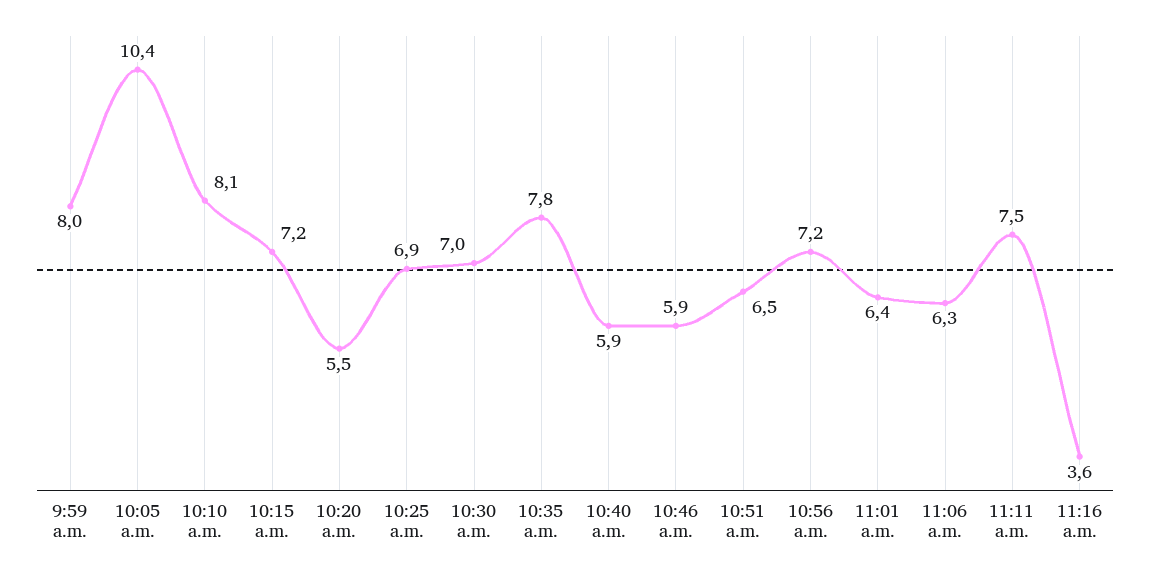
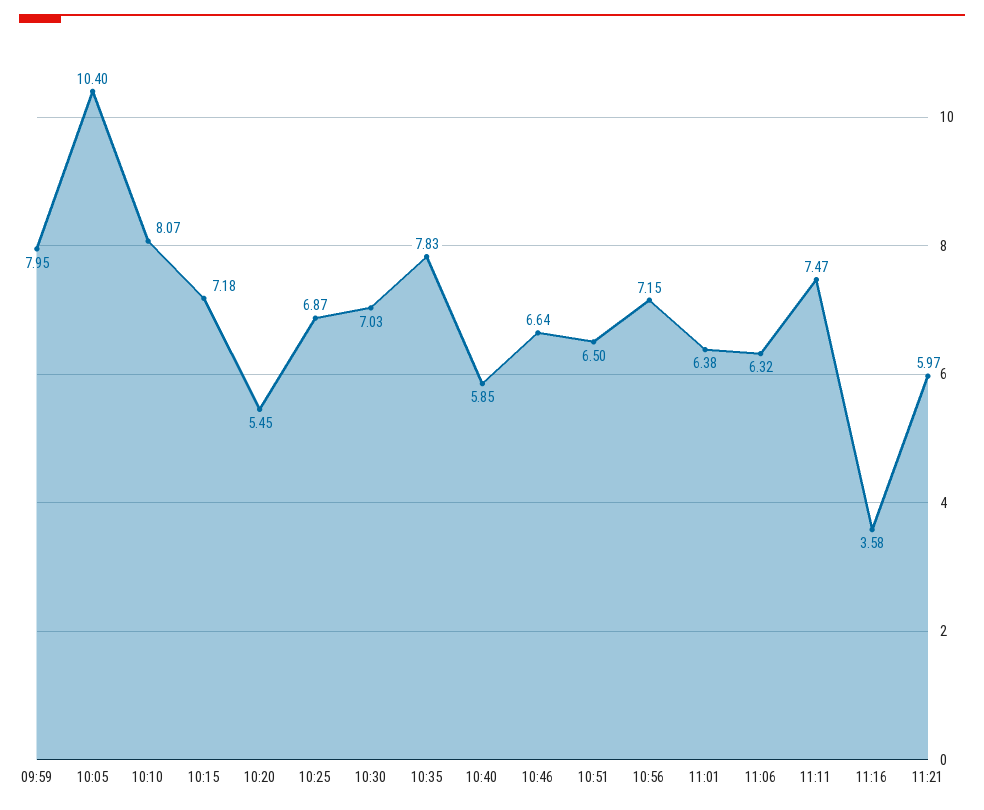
10:46 a.m.: 5.9 -> 6.64
11:21: none -> 5.97

